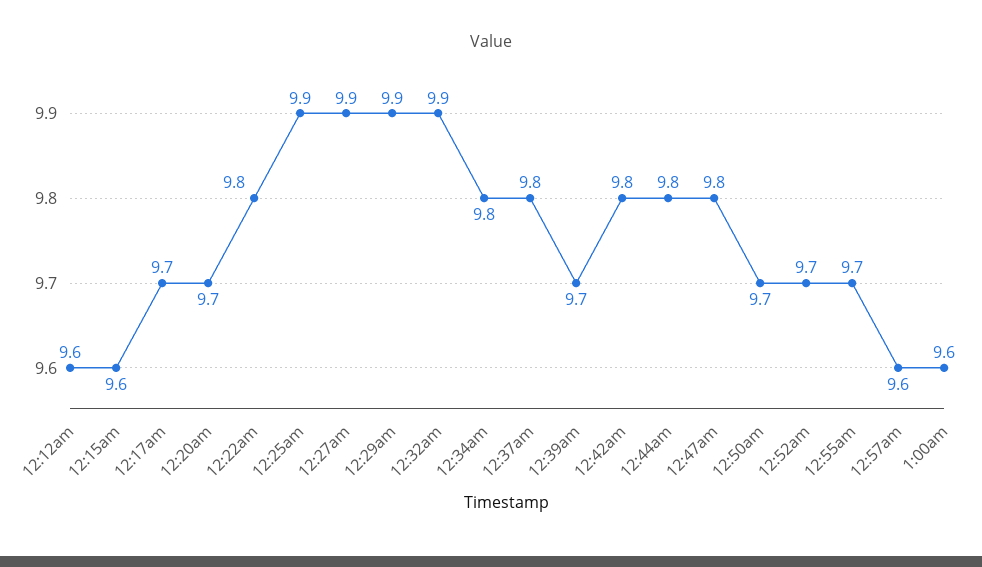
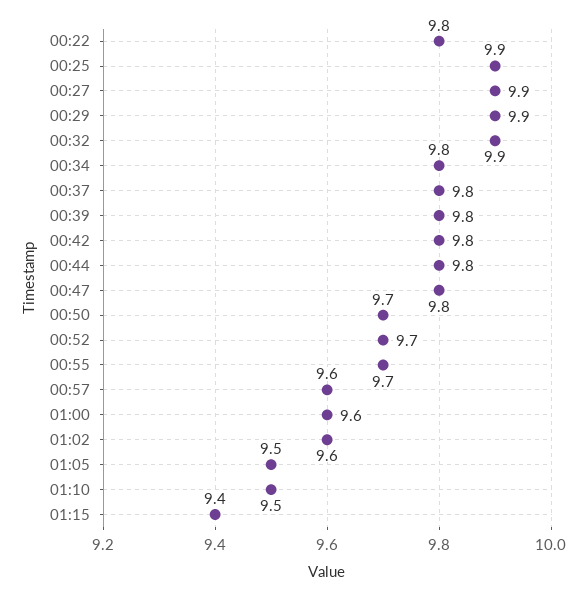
12:12am: 9.6 -> none
12:15am: 9.6 -> none
12:17am: 9.7 -> none
12:20am: 9.7 -> none
12:39am: 9.7 -> 9.8
01:02: none -> 9.6
01:05: none -> 9.5
01:10: none -> 9.5
01:15: none -> 9.4

